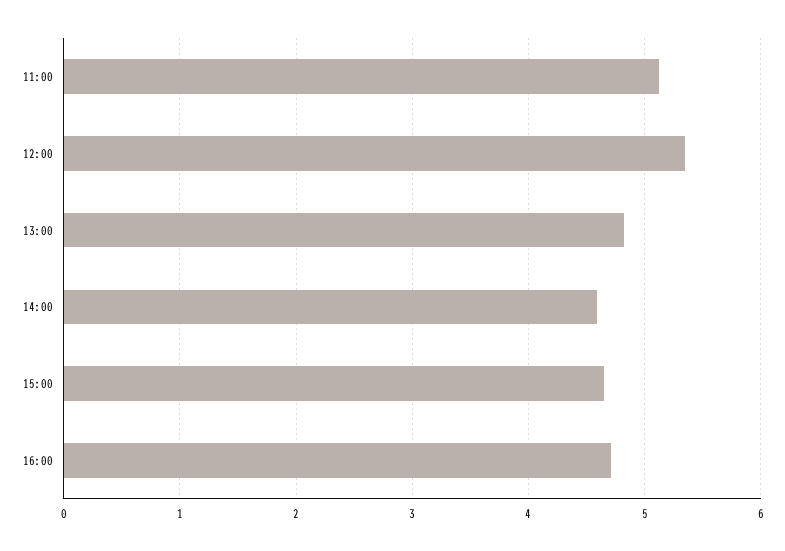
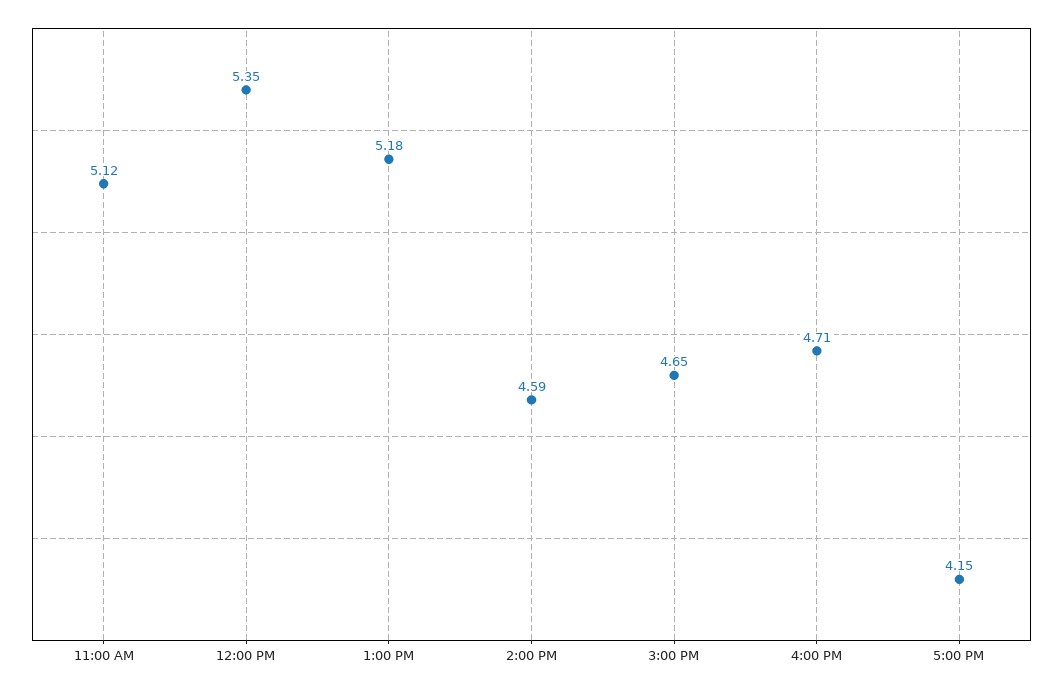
13:00: 4.8 -> 5.18
5:00 PM: none -> 4.15

